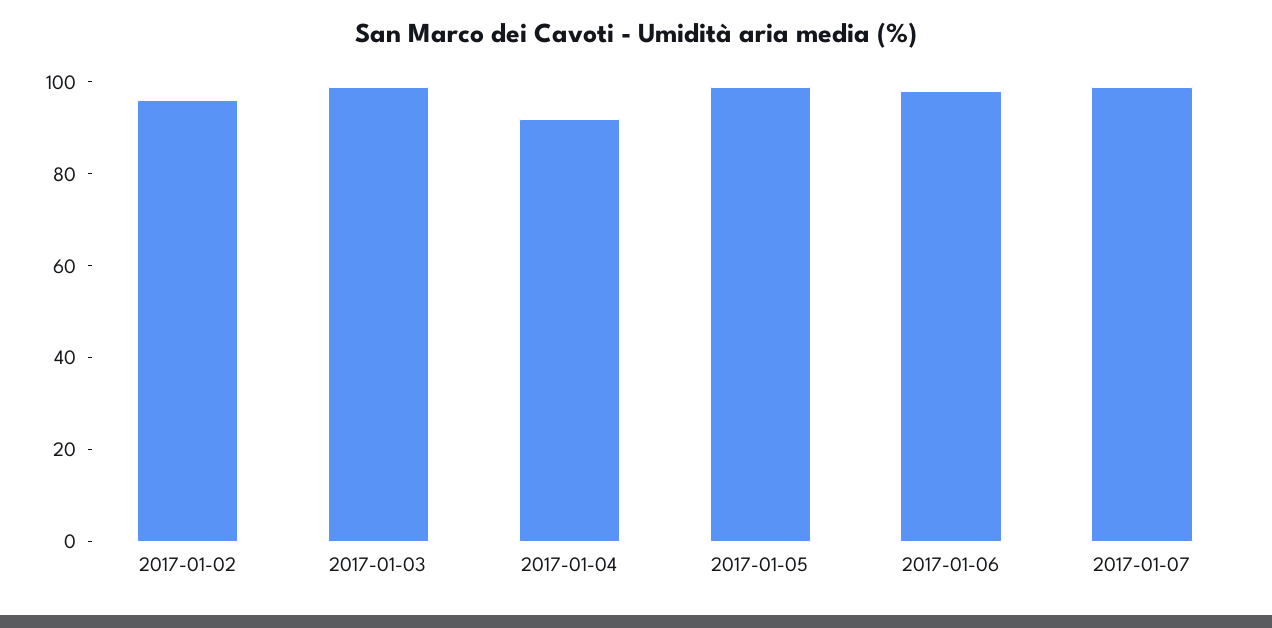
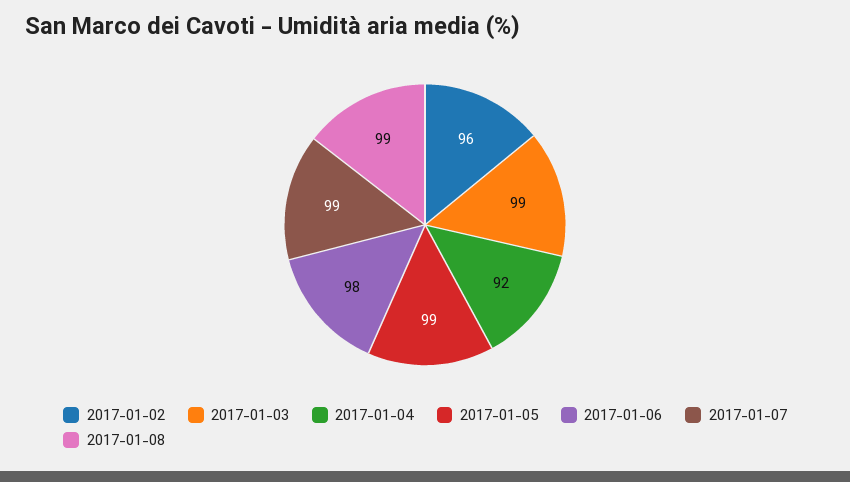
2017-01-08: none -> 99

